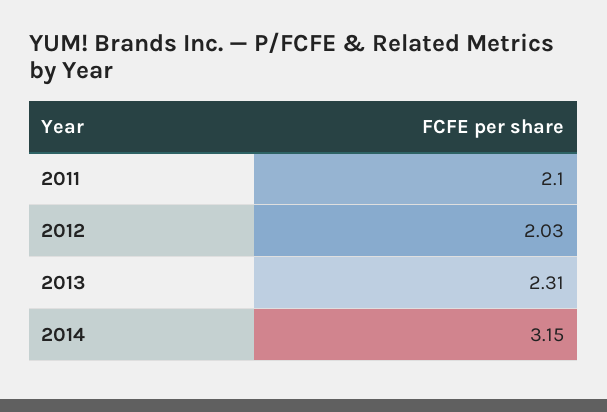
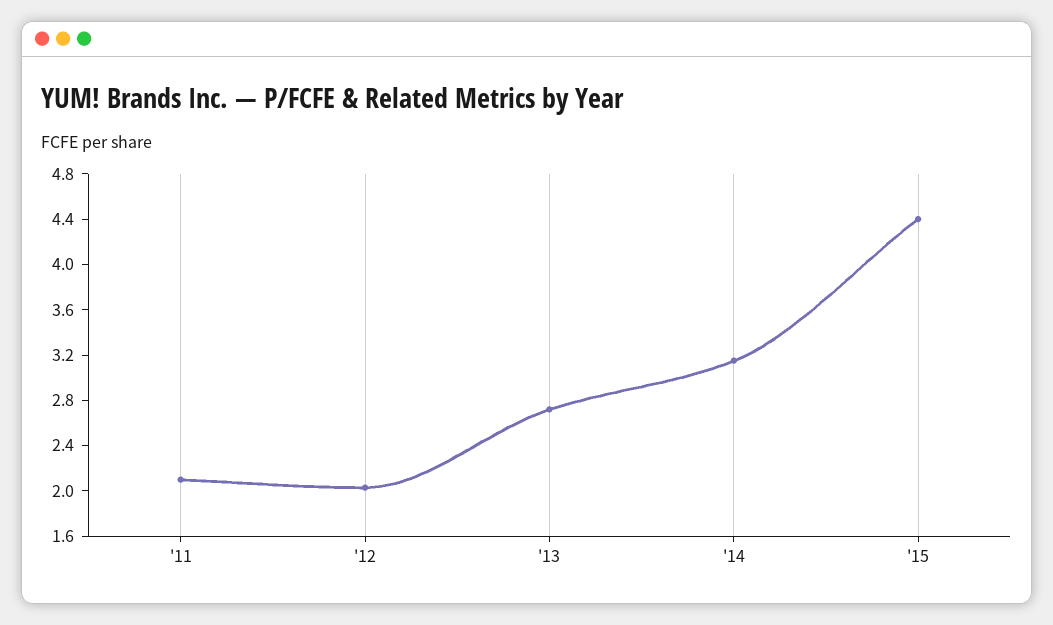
2013: 2.31 -> 2.7
'15: none -> 4.4

